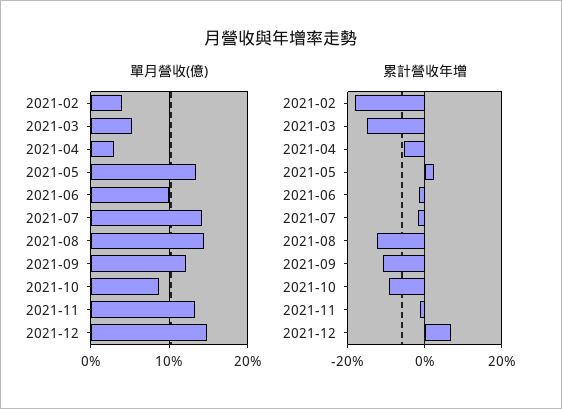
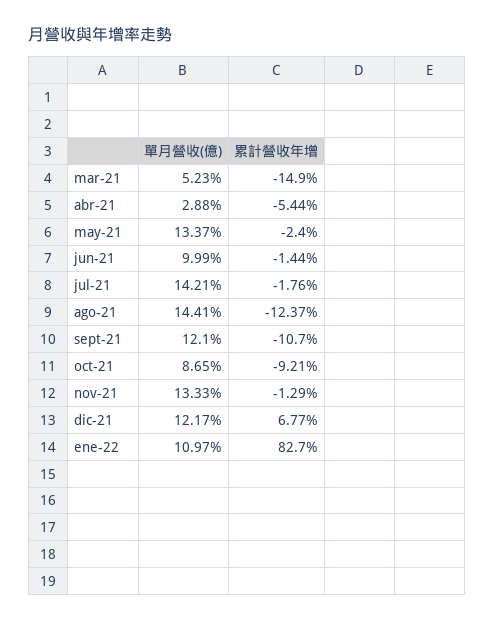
單月營收(億), 2021-02: 4 -> none
單月營收(億), 2021-12: 15 -> 12.17
累計營收年增, 2021-02: -18 -> none
累計營收年增, 2021-05: 2 -> -2.4
單月營收(億), ene-22: none -> 10.97
累計營收年增, ene-22: none -> 82.7

